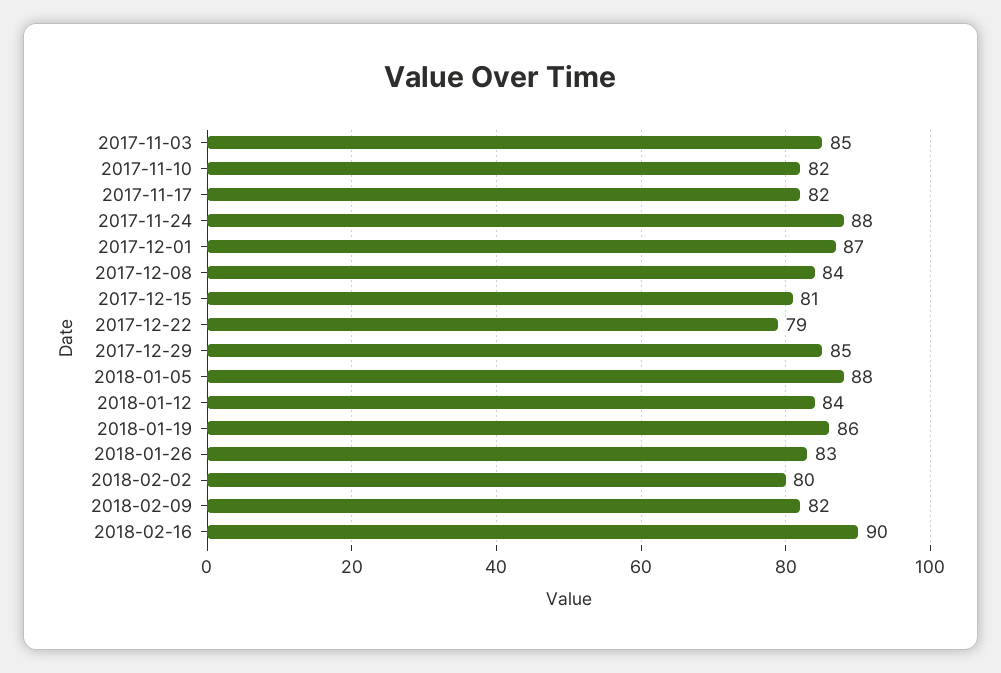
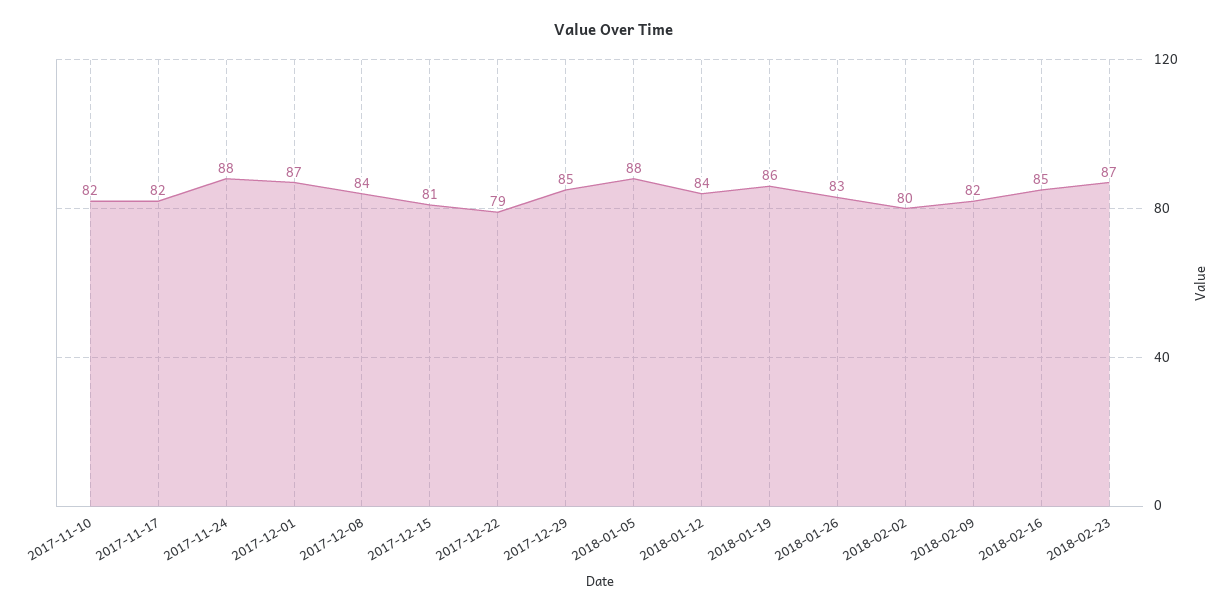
2017-11-03: 85 -> none
2018-02-16: 90 -> 85
2018-02-23: none -> 87

